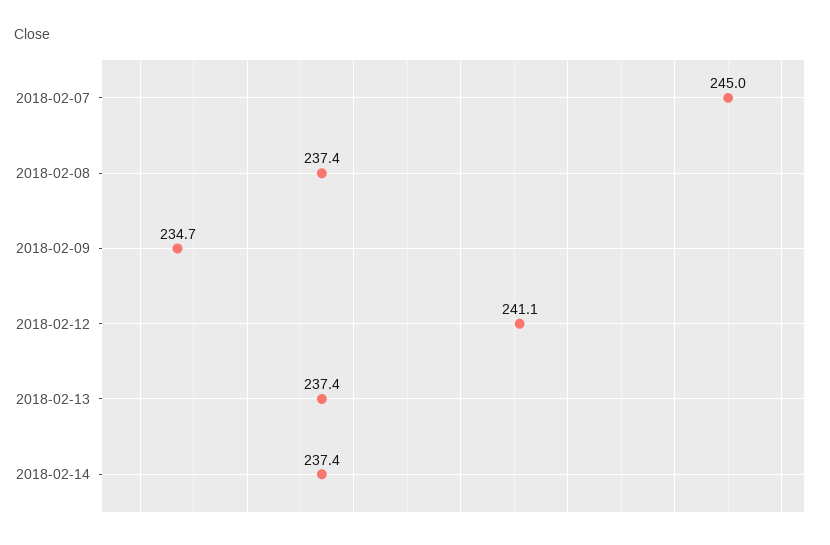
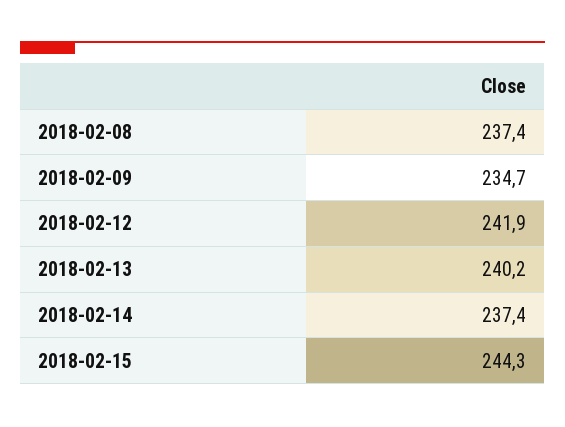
2018-02-07: 245 -> none
2018-02-12: 241.1 -> 241.9
2018-02-13: 237.4 -> 240.2
2018-02-15: none -> 244.3

